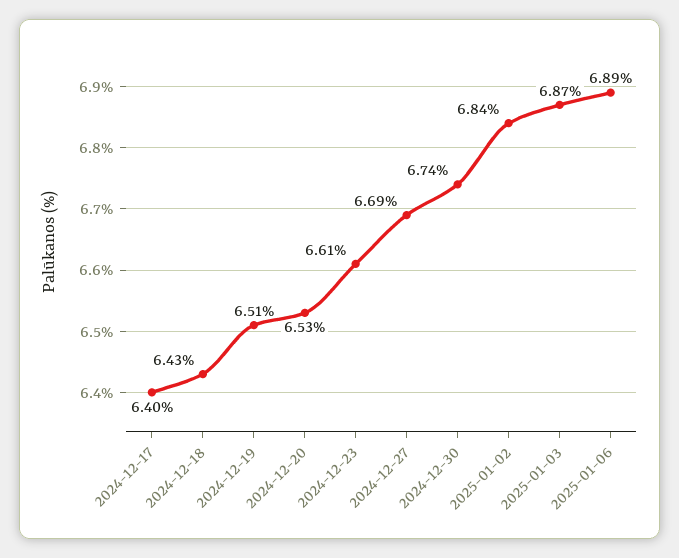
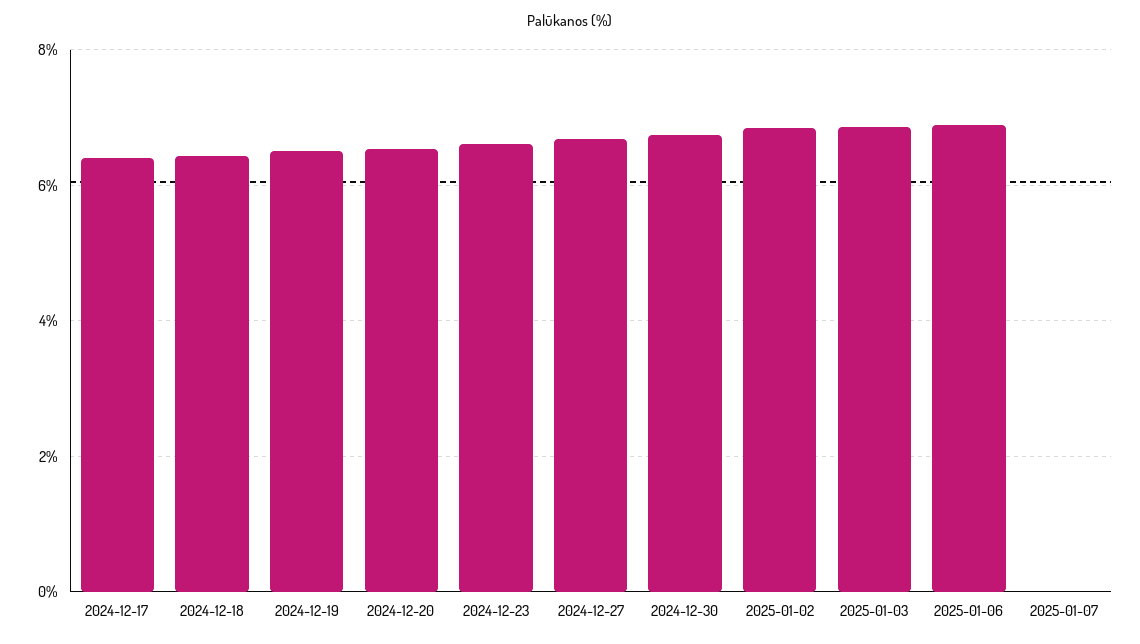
2025-01-07: none -> 0

